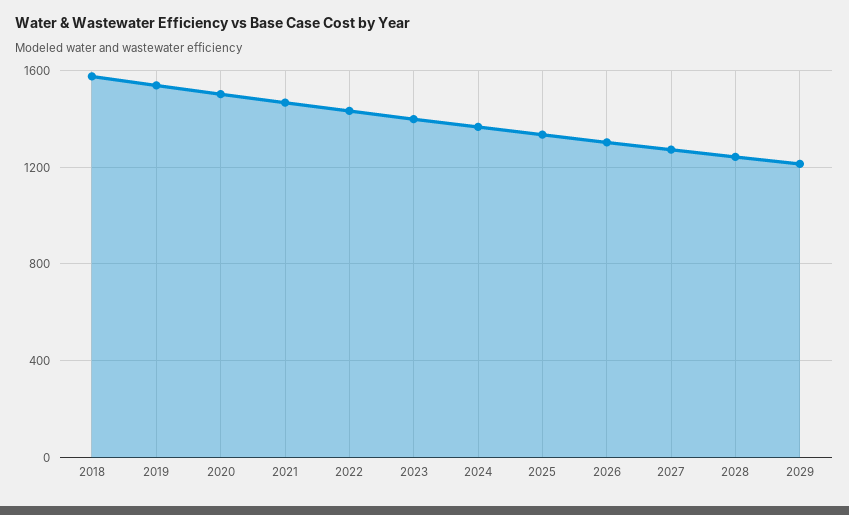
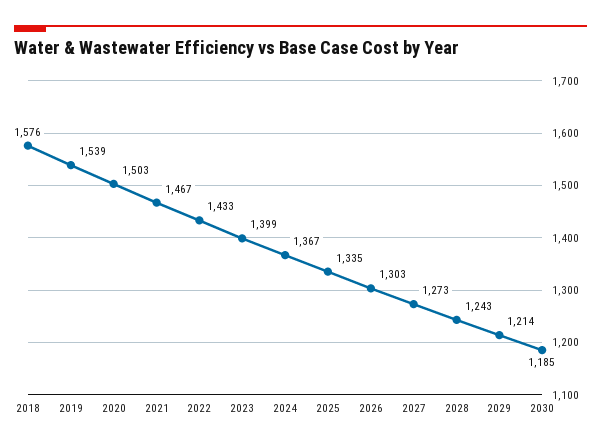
2030: none -> 1185

